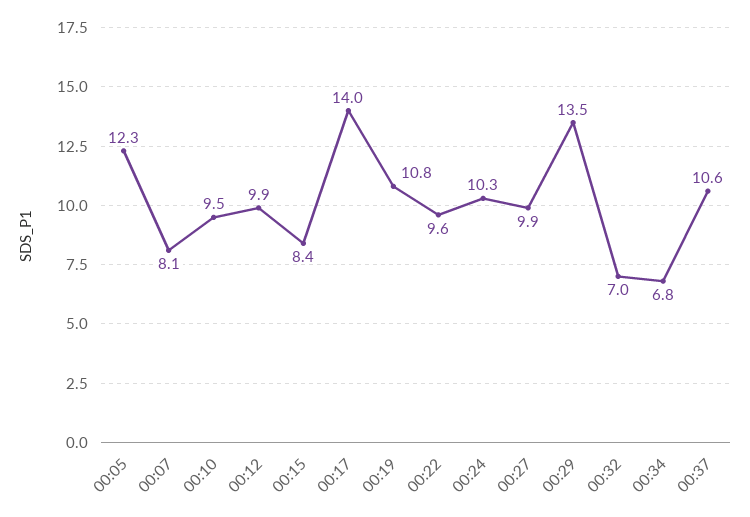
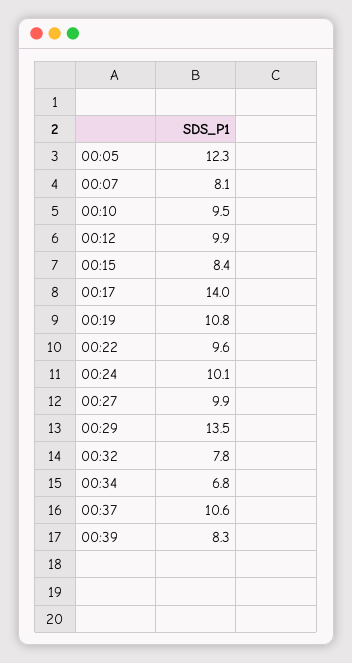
00:24: 10.3 -> 10.1
00:32: 7 -> 7.8
00:39: none -> 8.3

